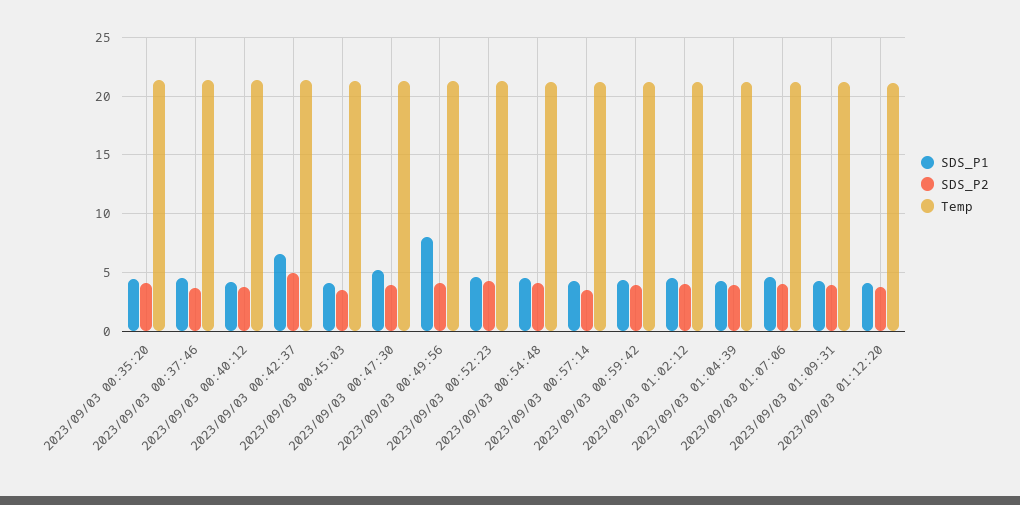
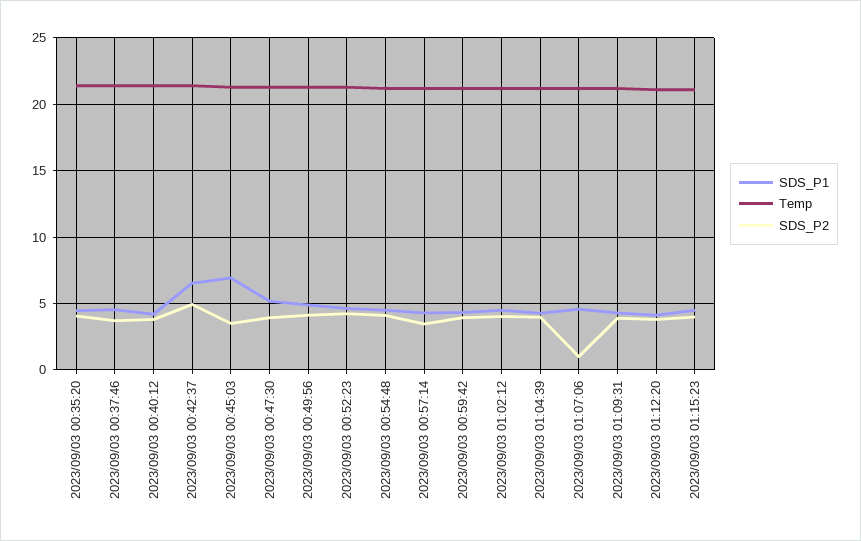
SDS_P1, 2023/09/03 00:45:03: 4 -> 7
SDS_P1, 2023/09/03 00:49:56: 8 -> 5
SDS_P2, 2023/09/03 01:07:06: 4 -> 1
SDS_P1, 2023/09/03 01:15:23: none -> 4.5
Temp, 2023/09/03 01:15:23: none -> 21
SDS_P2, 2023/09/03 01:15:23: none -> 4

